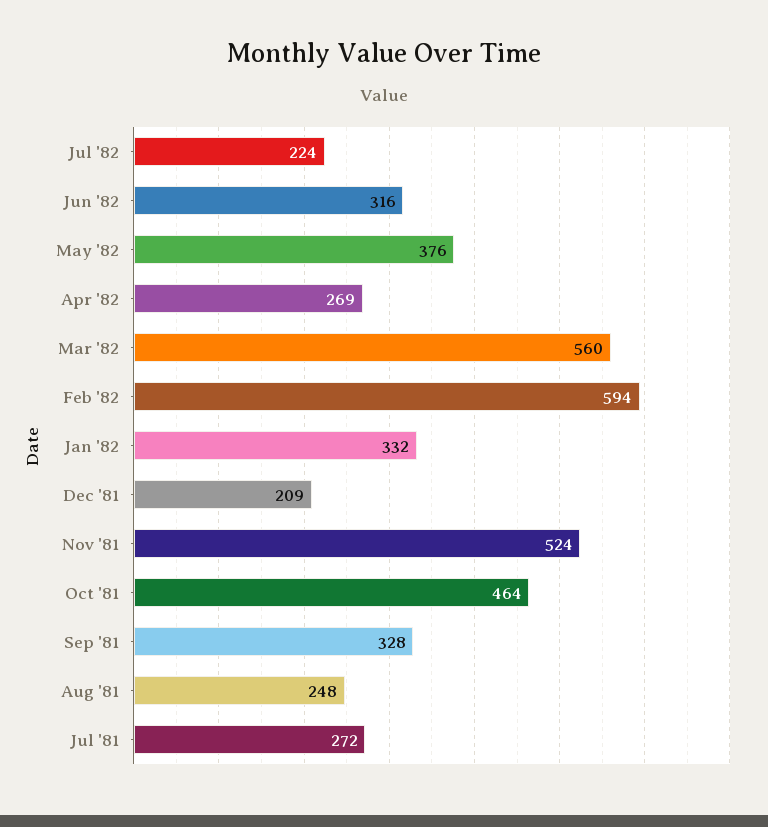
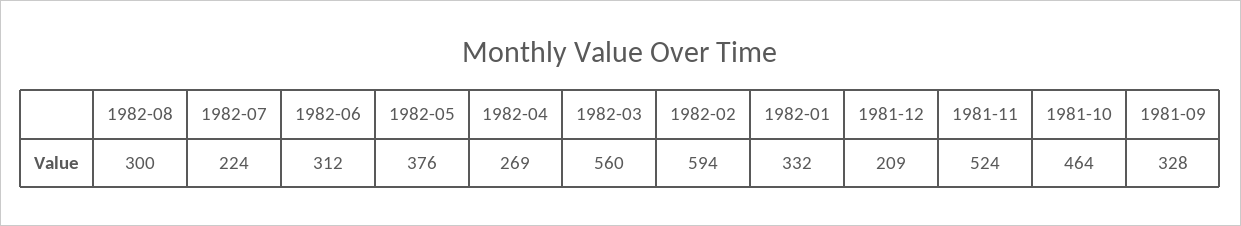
Jun '82: 316 -> 312
Aug '81: 248 -> none
Jul '81: 272 -> none
1982-08: none -> 300

